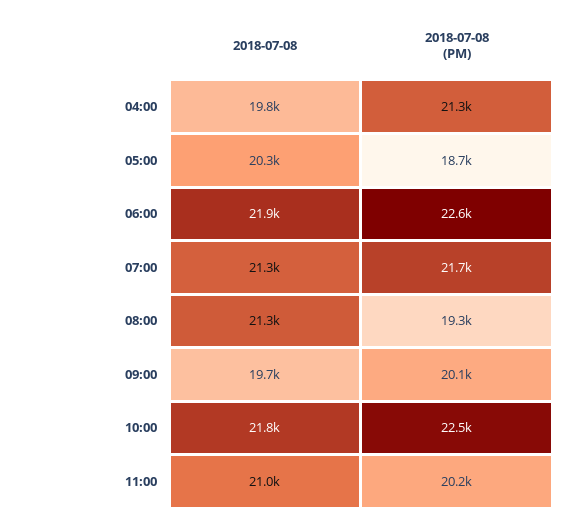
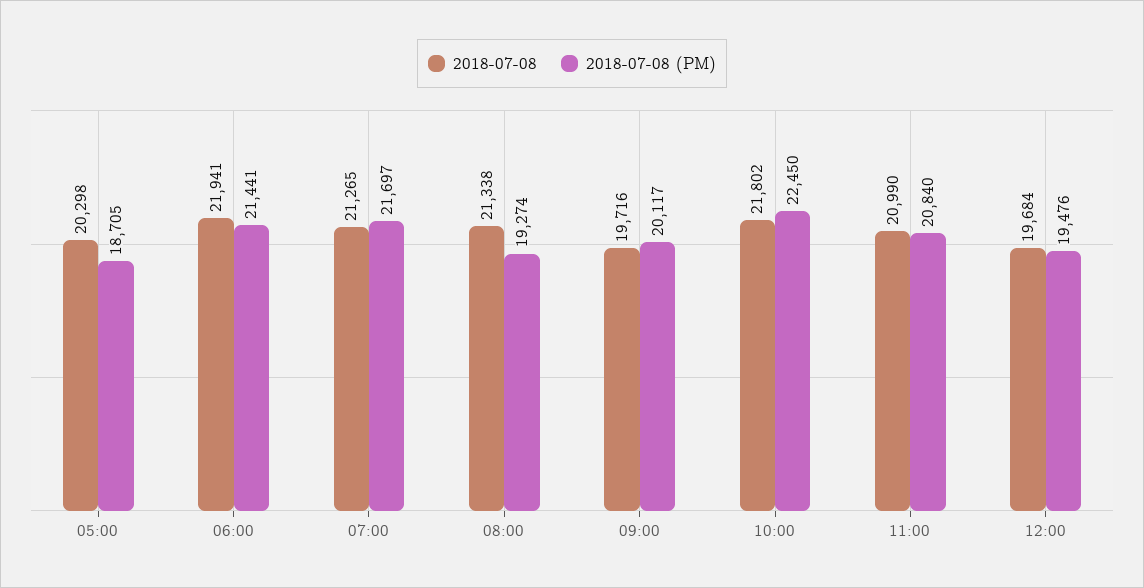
2018-07-08, 04:00: 19800 -> none
2018-07-08 (PM), 04:00: 21300 -> none
2018-07-08 (PM), 06:00: 22600 -> 21441
2018-07-08 (PM), 11:00: 20200 -> 20840
2018-07-08, 12:00: none -> 19684
2018-07-08 (PM), 12:00: none -> 19476

